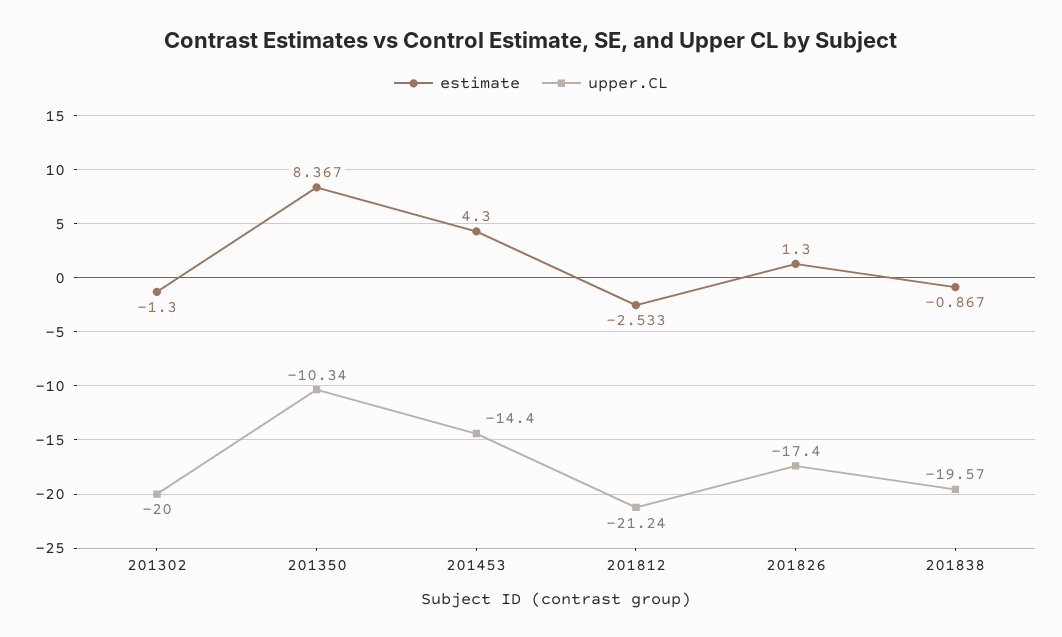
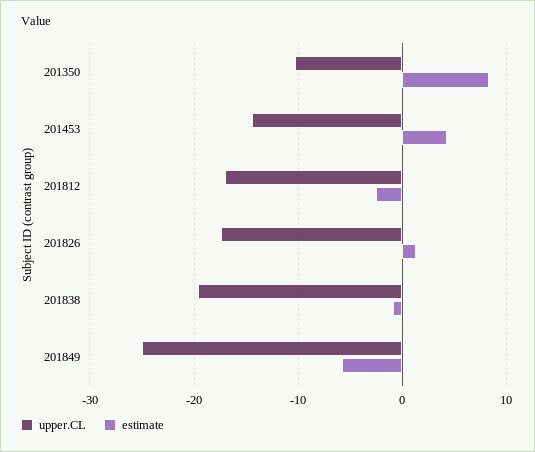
estimate, 201302: -1.3 -> none
upper.CL, 201302: -20 -> none
upper.CL, 201812: -21.24 -> -17
upper.CL, 201849: none -> -25
estimate, 201849: none -> -6

